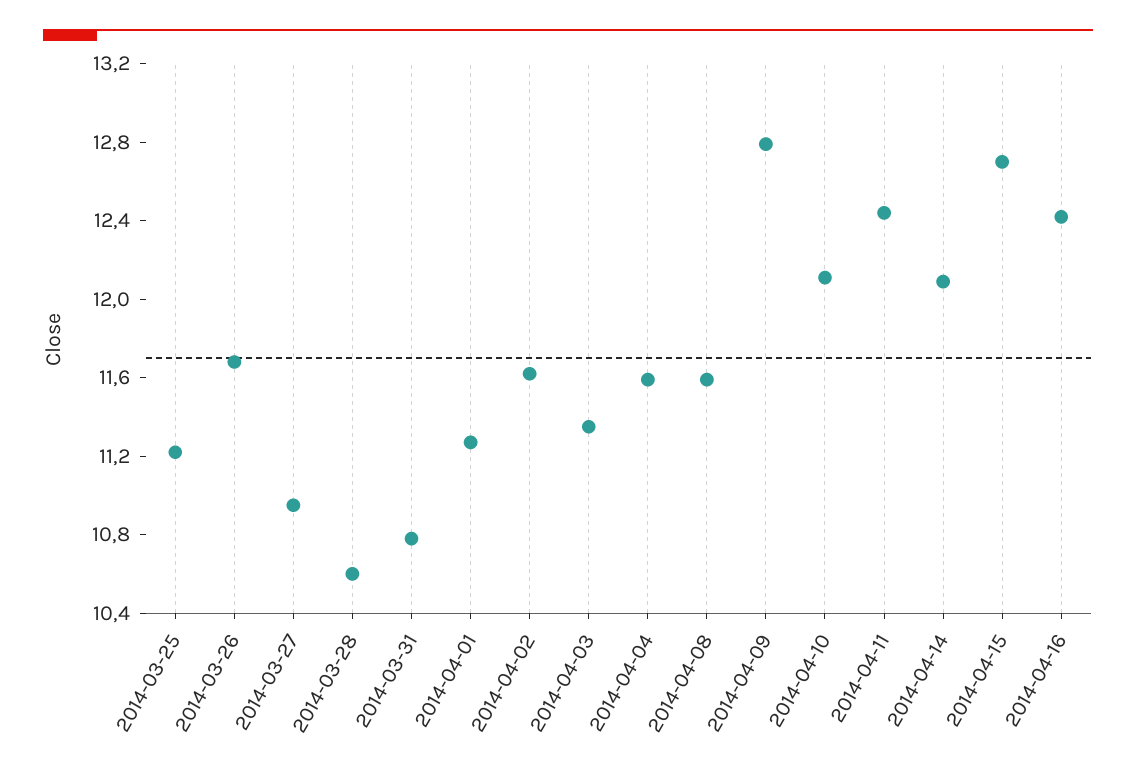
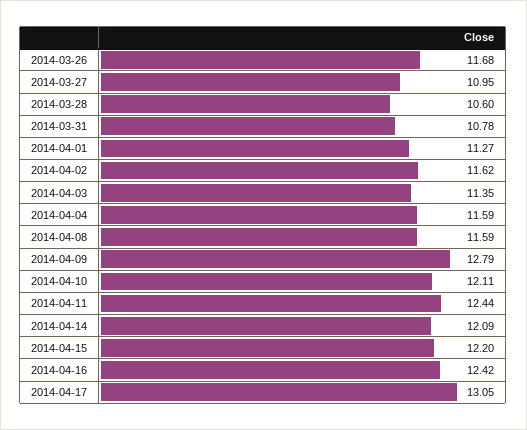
2014-03-25: 11.2 -> none
2014-04-15: 12.7 -> 12.2
2014-04-17: none -> 13.05

